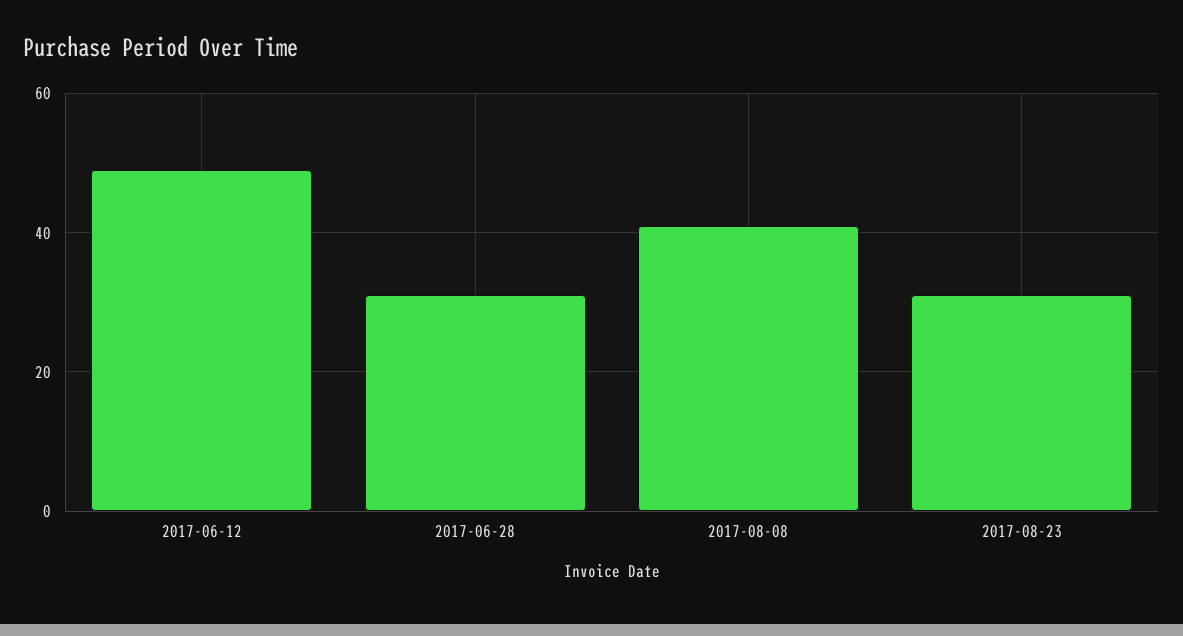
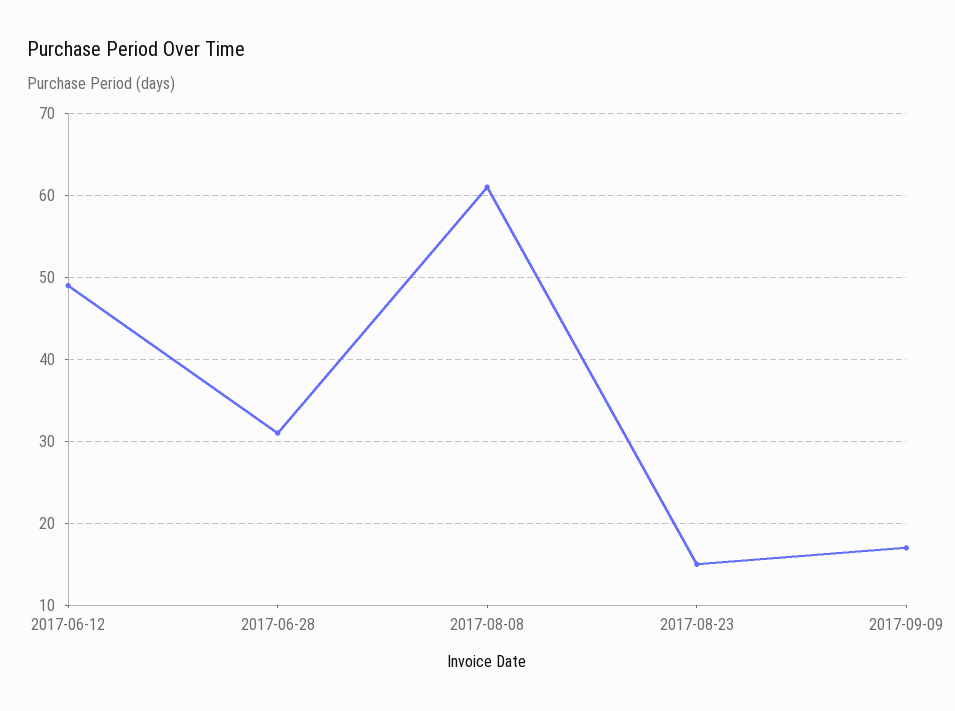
2017-08-08: 40 -> 61
2017-08-23: 30 -> 15
2017-09-09: none -> 17

